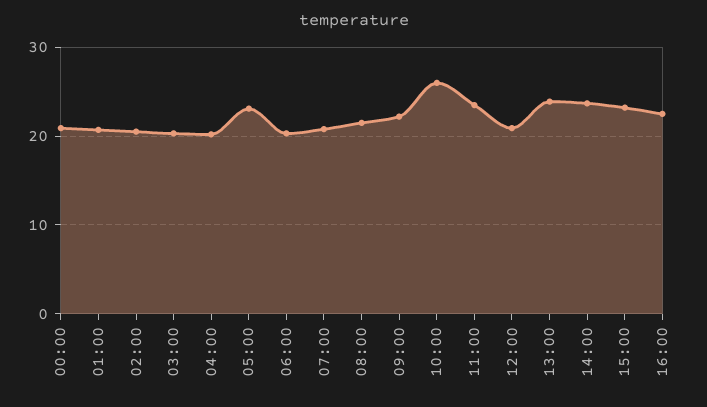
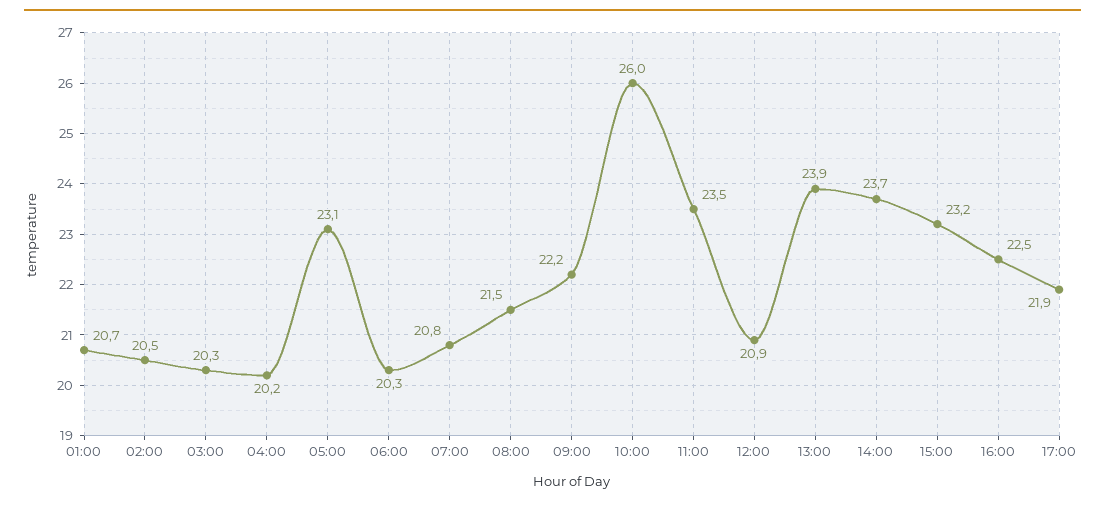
00:00: 21 -> none
17:00: none -> 21.9

